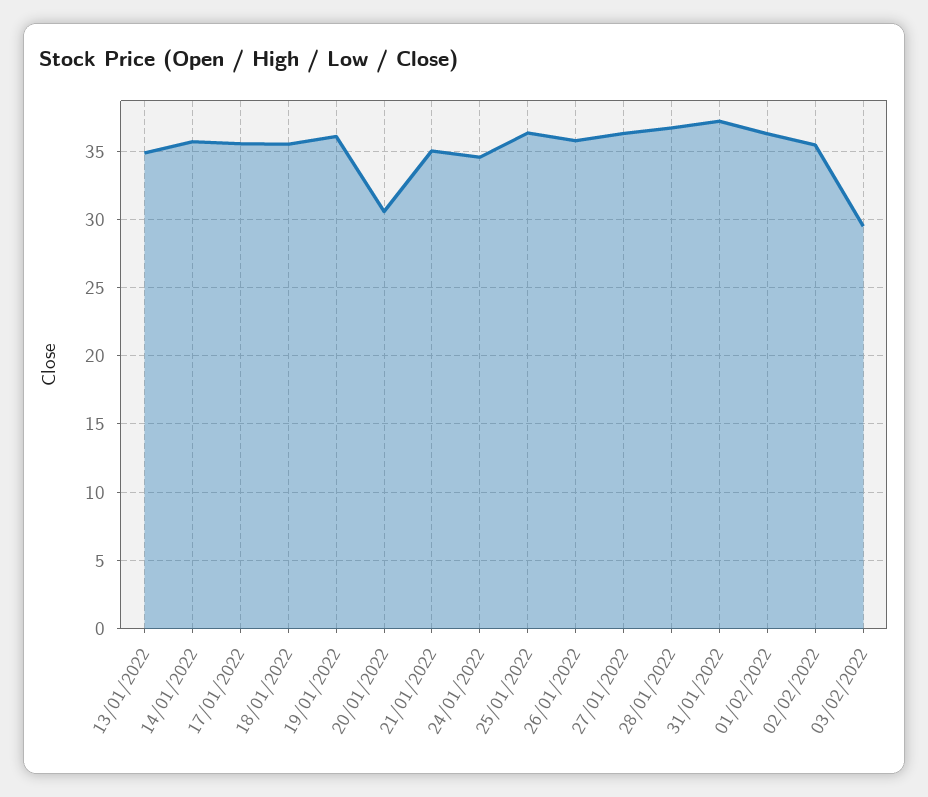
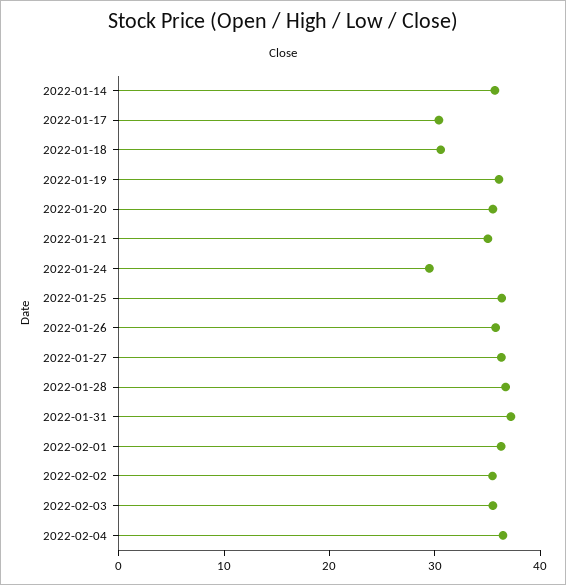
13/01/2022: 35 -> none
17/01/2022: 35.5 -> 30
18/01/2022: 35.5 -> 30
20/01/2022: 30.5 -> 36
24/01/2022: 34.5 -> 30
03/02/2022: 29.5 -> 36
2022-02-04: none -> 36

